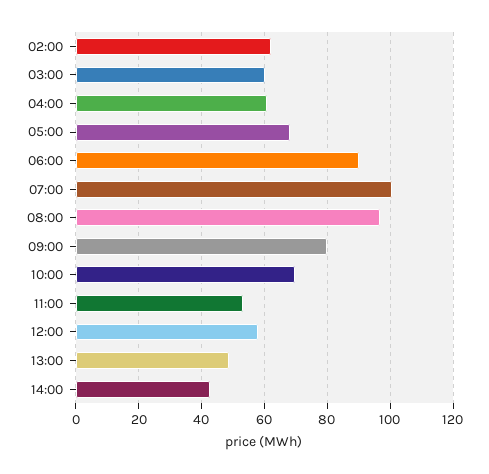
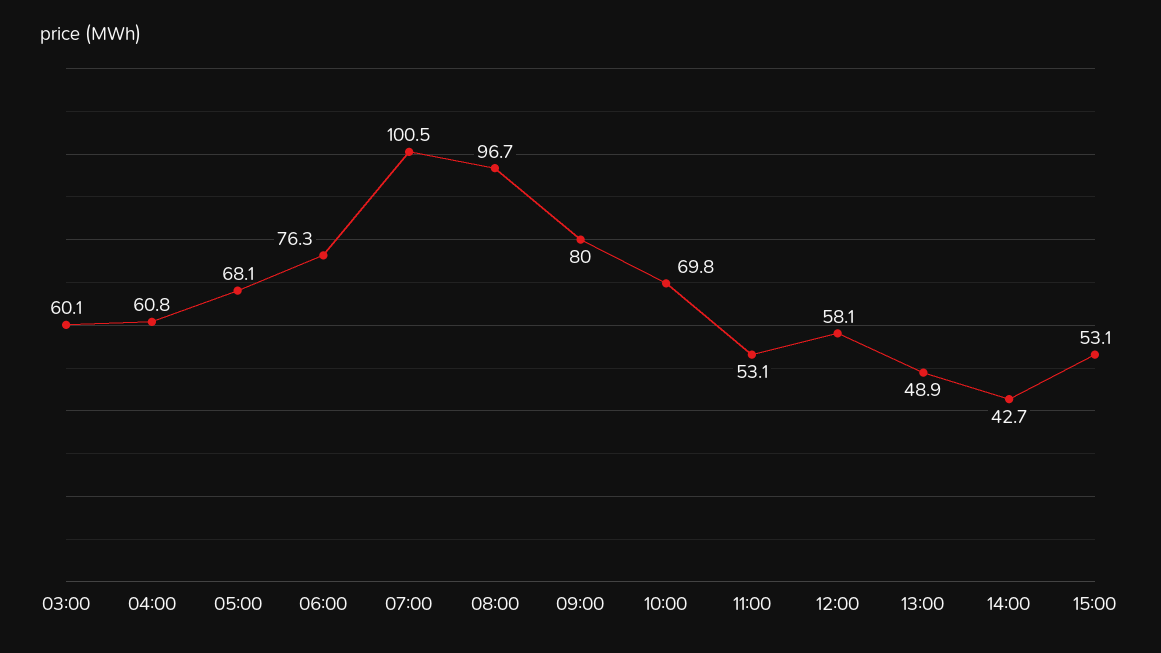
02:00: 62 -> none
06:00: 90 -> 76.3
15:00: none -> 53.1

